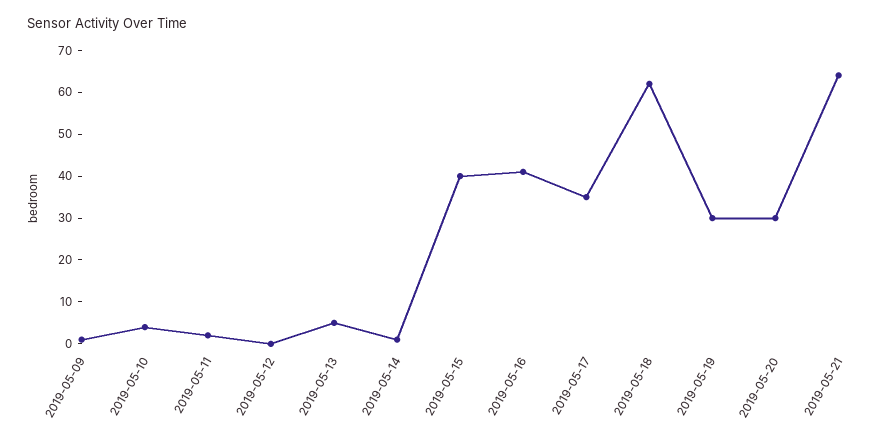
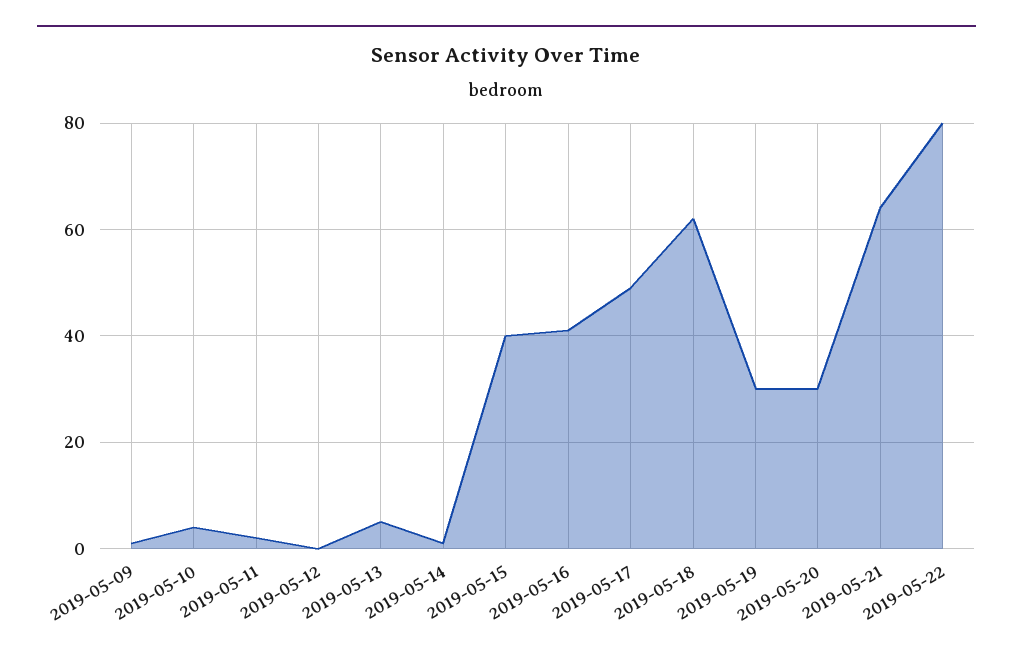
2019-05-17: 35 -> 50
2019-05-22: none -> 80

